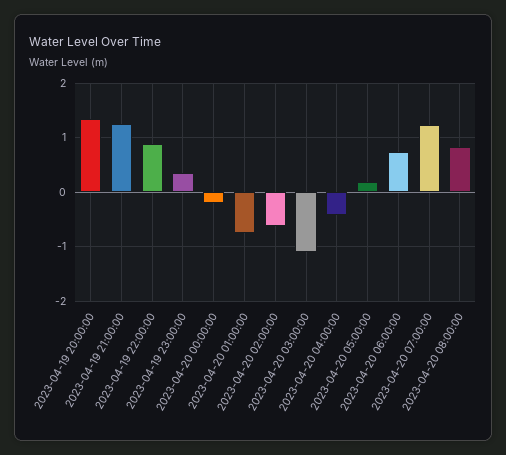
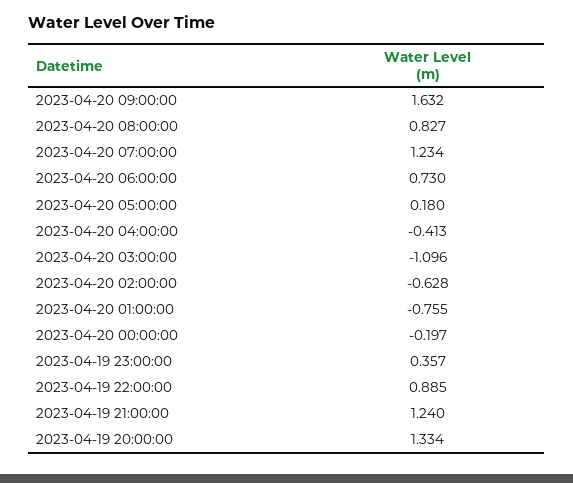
2023-04-20 09:00:00: none -> 1.632

